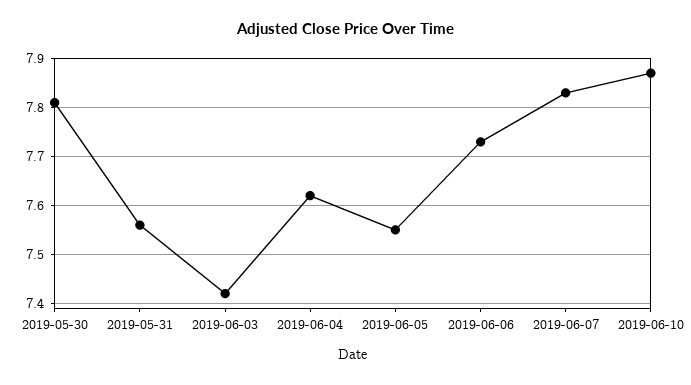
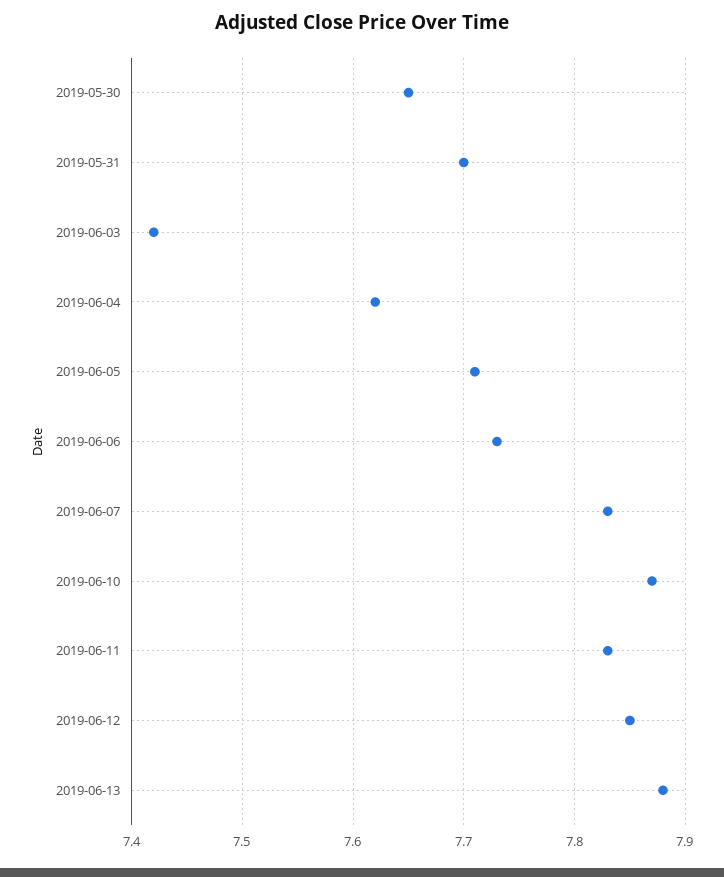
2019-05-30: 7.8 -> 7.65
2019-05-31: 7.55 -> 7.7
2019-06-05: 7.55 -> 7.71
2019-06-11: none -> 7.83
2019-06-12: none -> 7.85
2019-06-13: none -> 7.88

